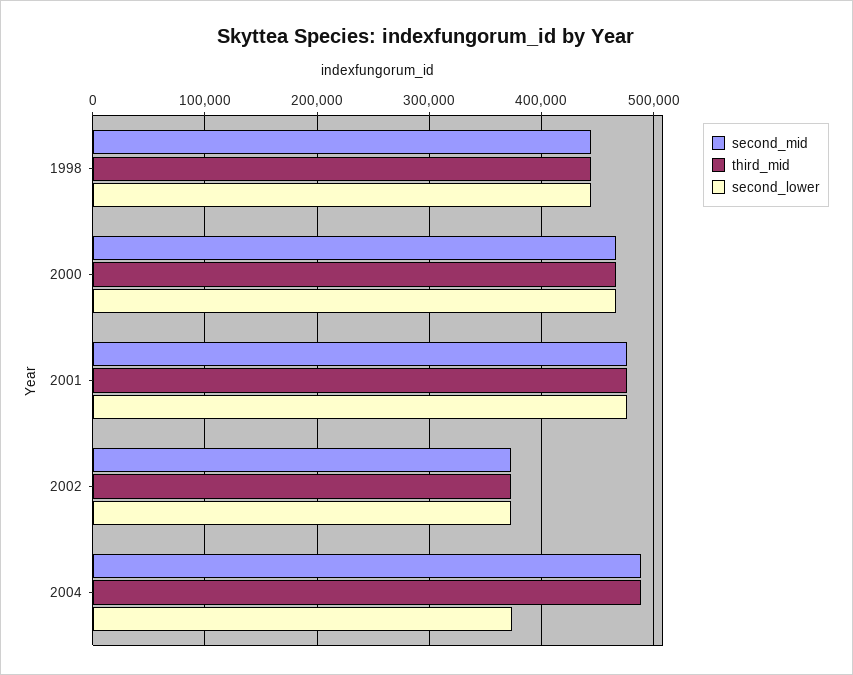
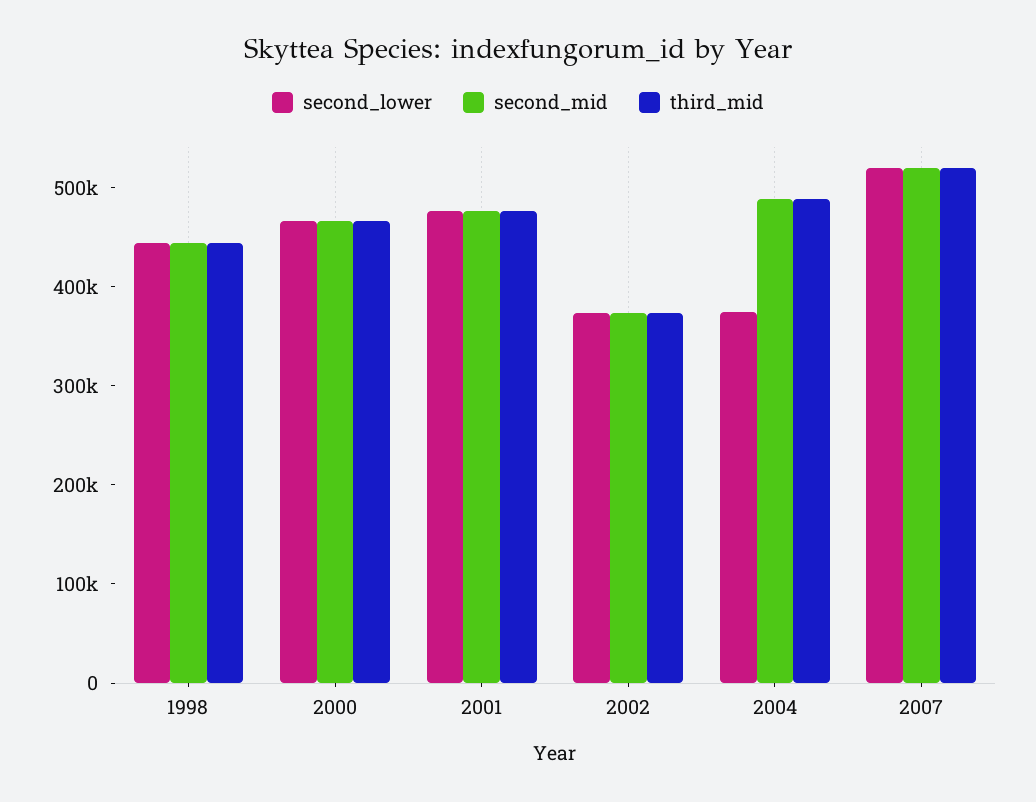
second_lower, 2007: none -> 520000
second_mid, 2007: none -> 520000
third_mid, 2007: none -> 520000

